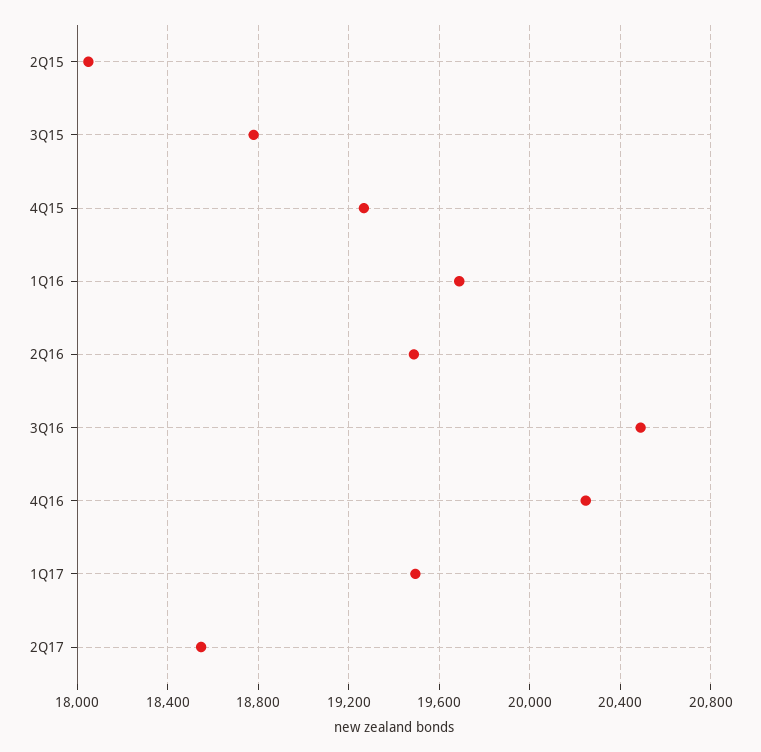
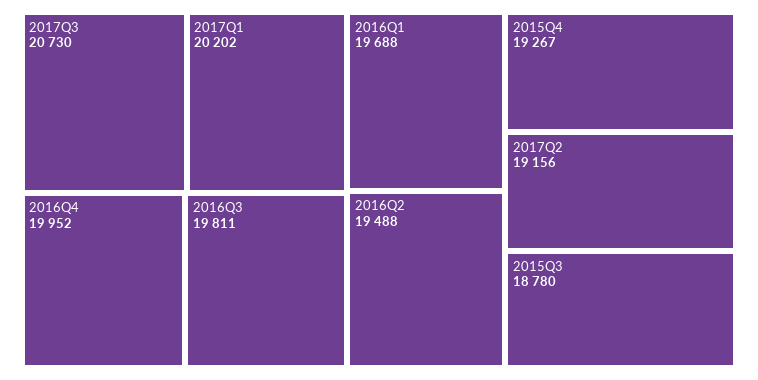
2Q15: 18050 -> none
3Q16: 20500 -> 19811
4Q16: 20250 -> 19952
1Q17: 19500 -> 20202
2Q17: 18550 -> 19156
2017Q3: none -> 20730

